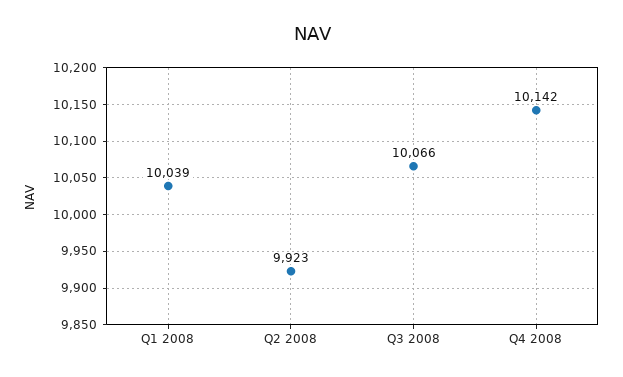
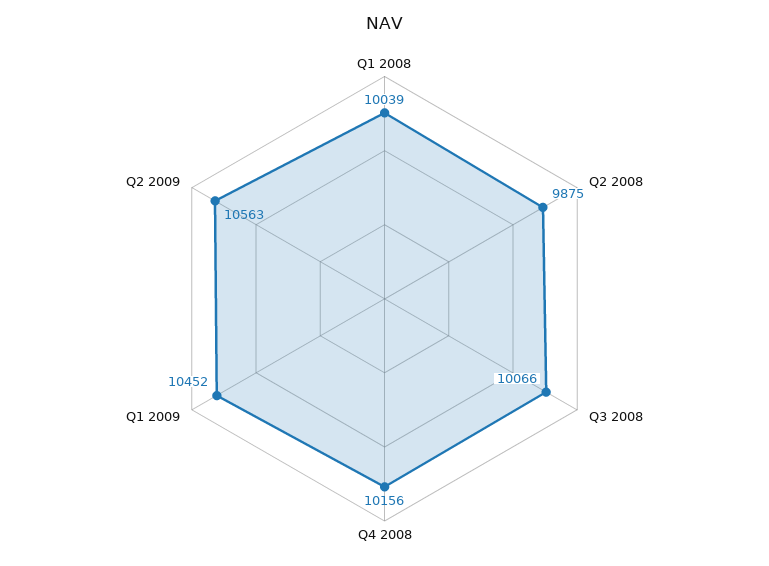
Q2 2008: 9923 -> 9875
Q4 2008: 10142 -> 10156
Q1 2009: none -> 10452
Q2 2009: none -> 10563

